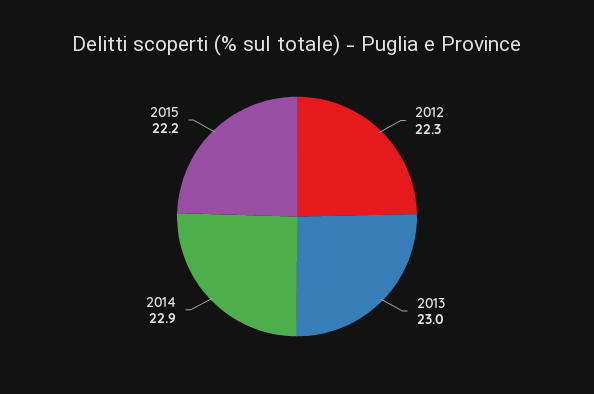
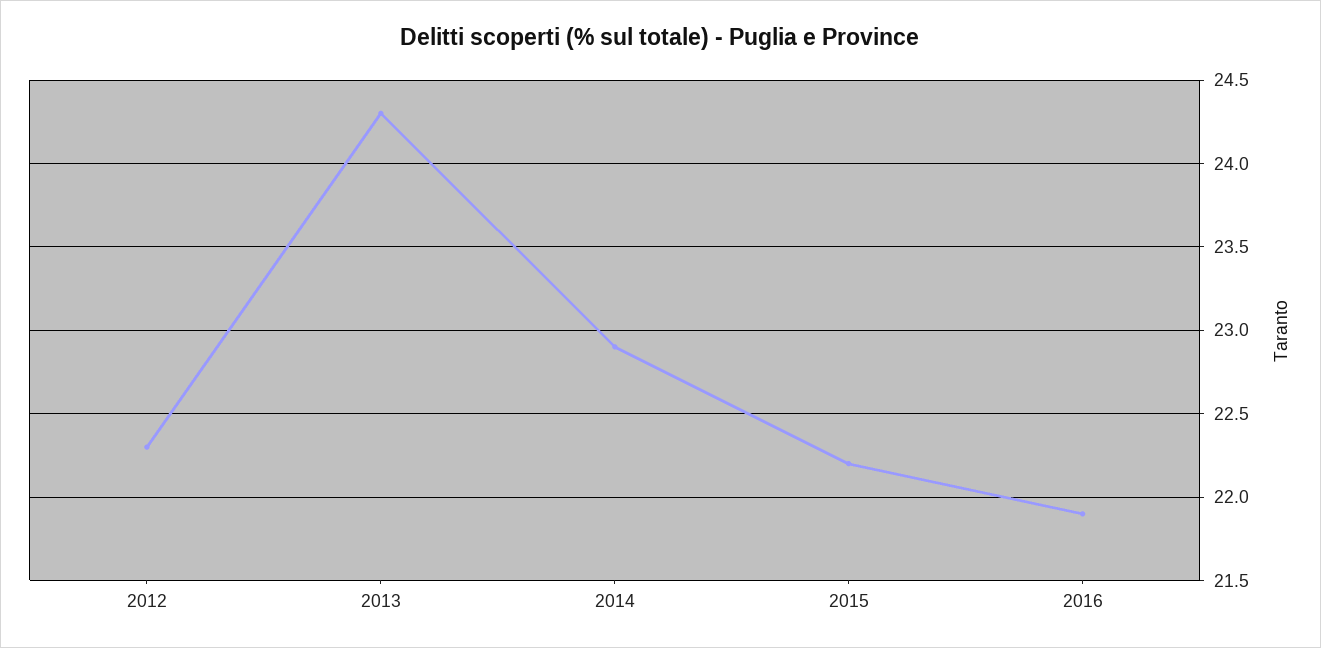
2013: 23 -> 24.3
2016: none -> 21.9

